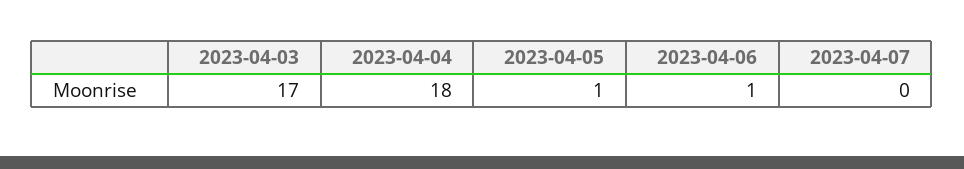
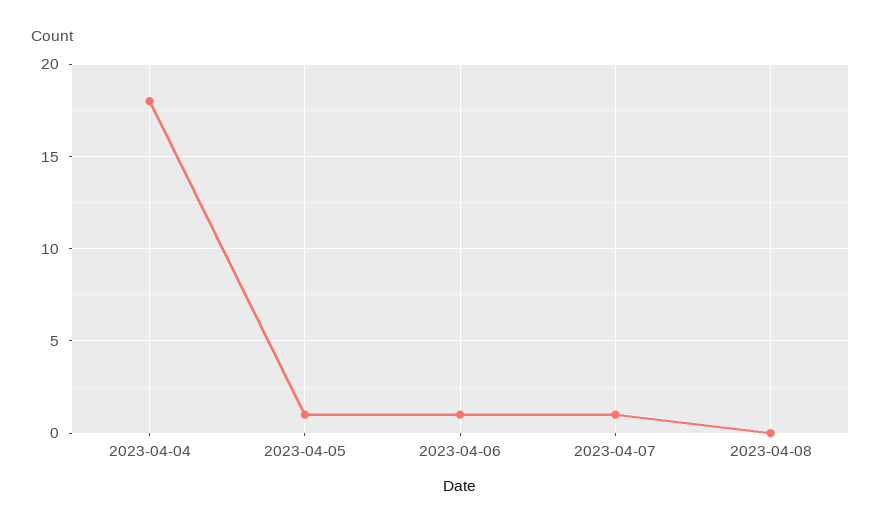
2023-04-03: 17 -> none
2023-04-07: 0 -> 1
2023-04-08: none -> 0

